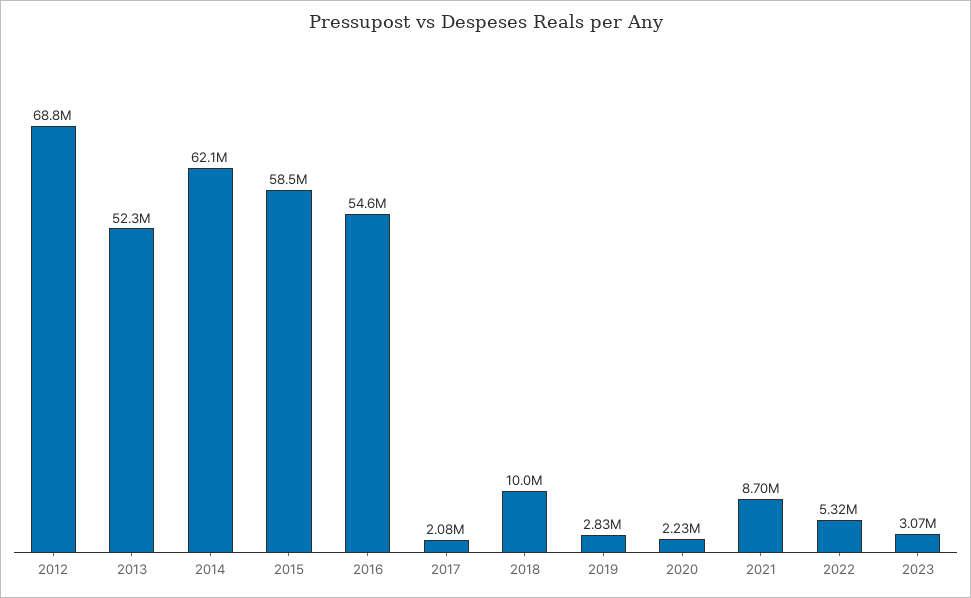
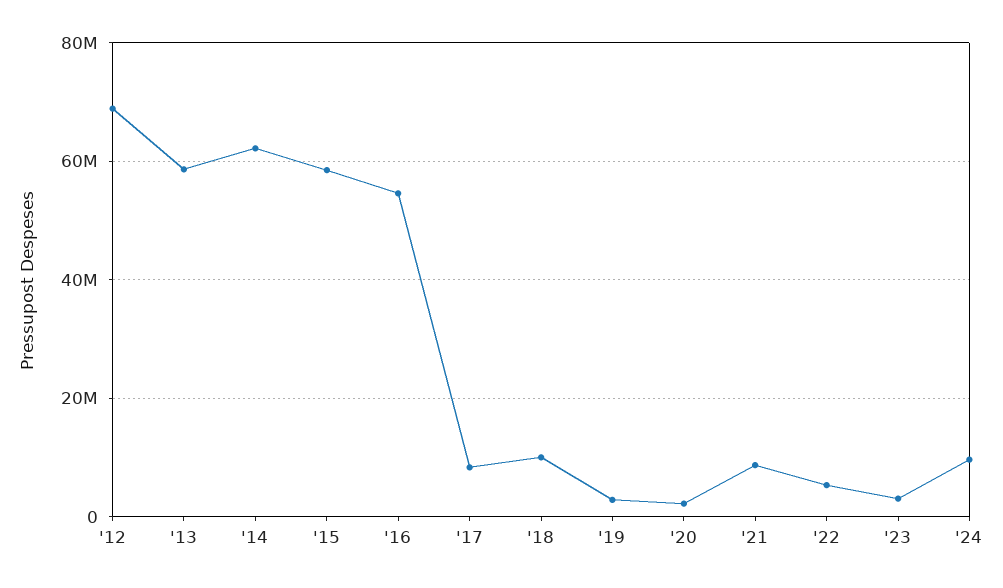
2013: 52300000 -> 58000000
2017: 2080000 -> 8000000
'24: none -> 10000000

